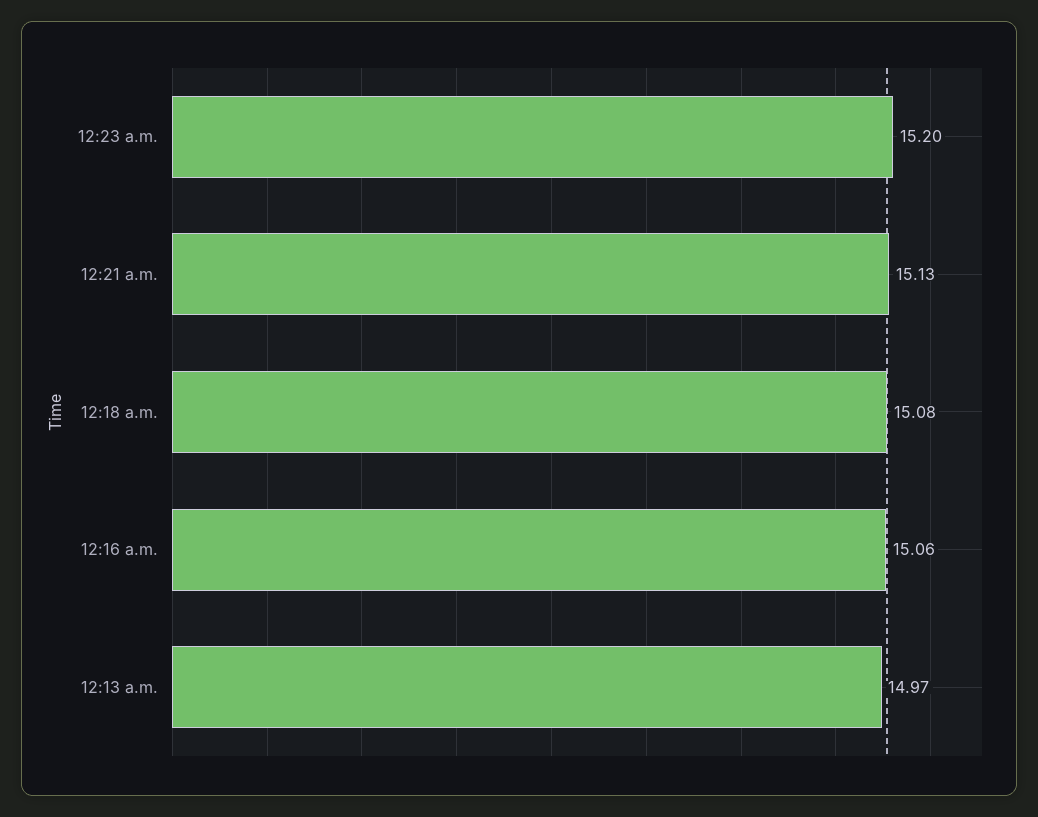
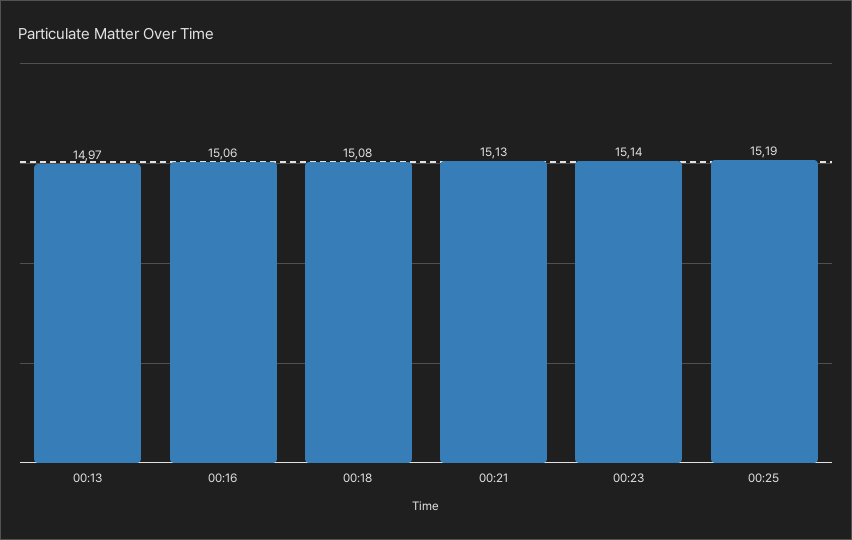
12:23 a.m.: 15.2 -> 15.14
00:25: none -> 15.19

